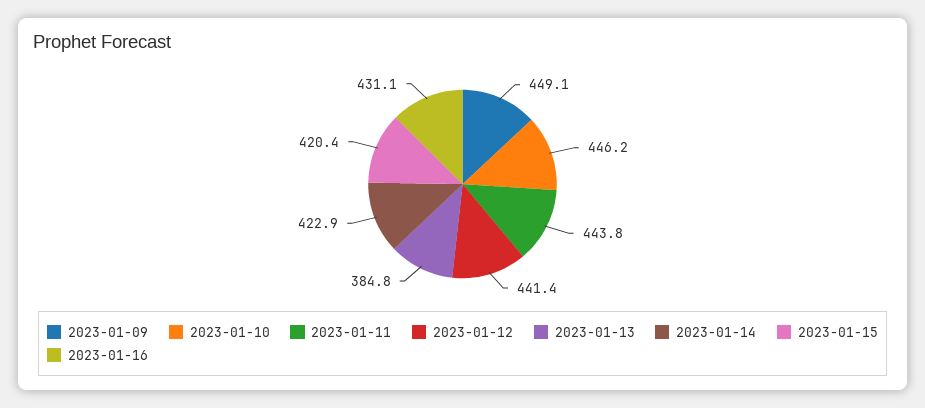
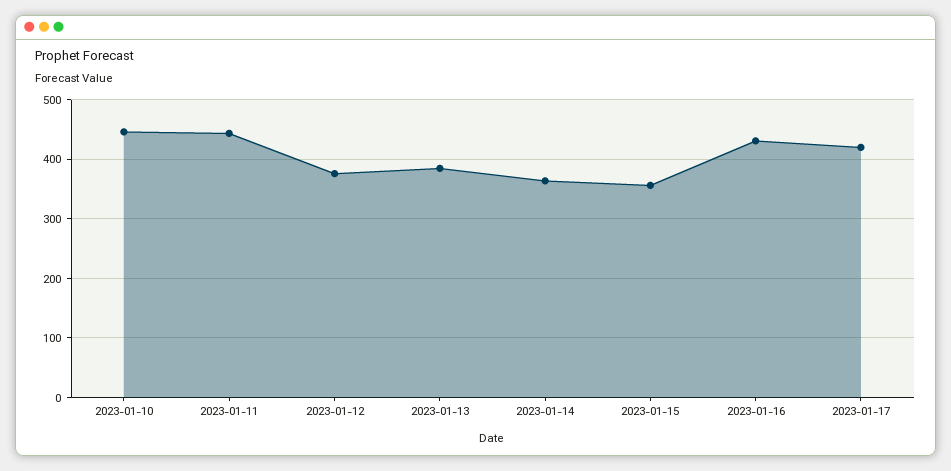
2023-01-09: 449.1 -> none
2023-01-12: 441.4 -> 380
2023-01-14: 422.9 -> 360
2023-01-15: 420.4 -> 360
2023-01-17: none -> 420

